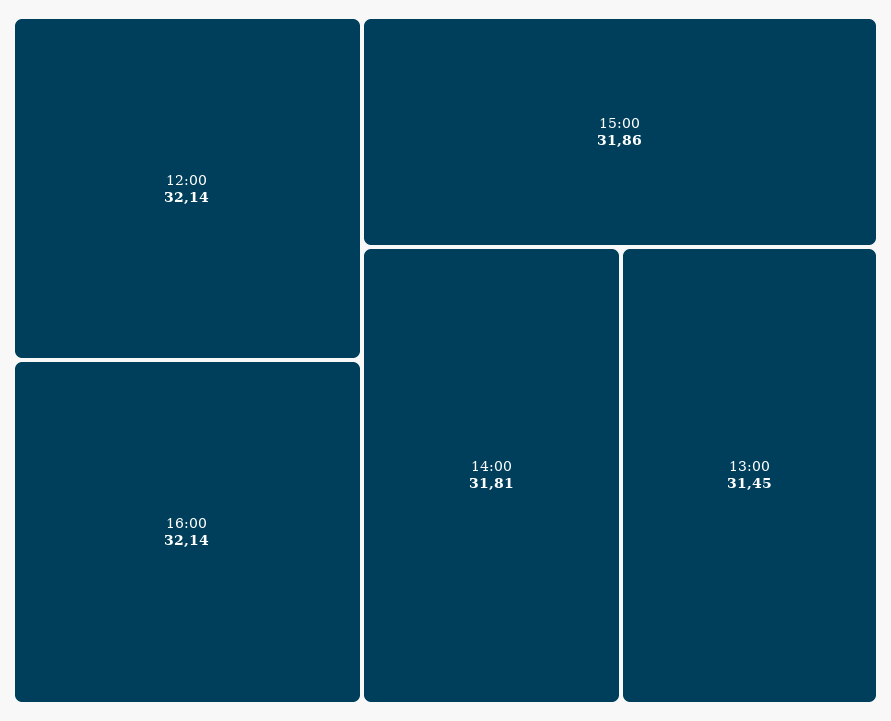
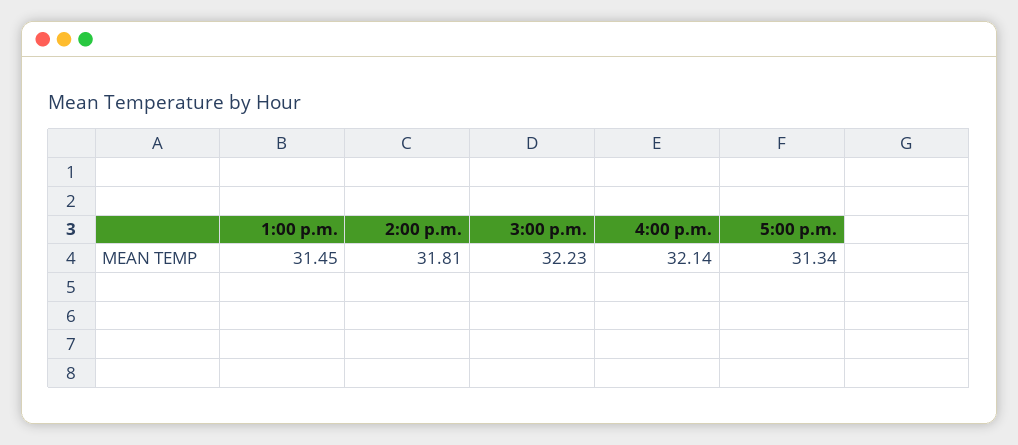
12:00: 32.14 -> none
15:00: 31.86 -> 32.23
5:00 p.m.: none -> 31.34

